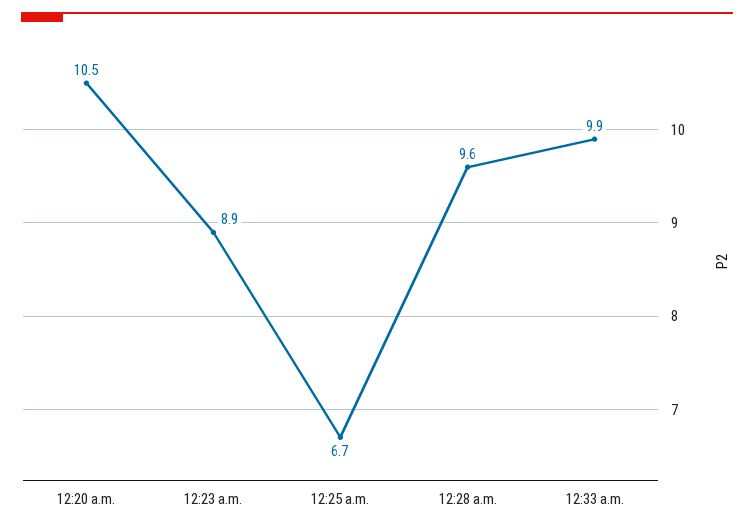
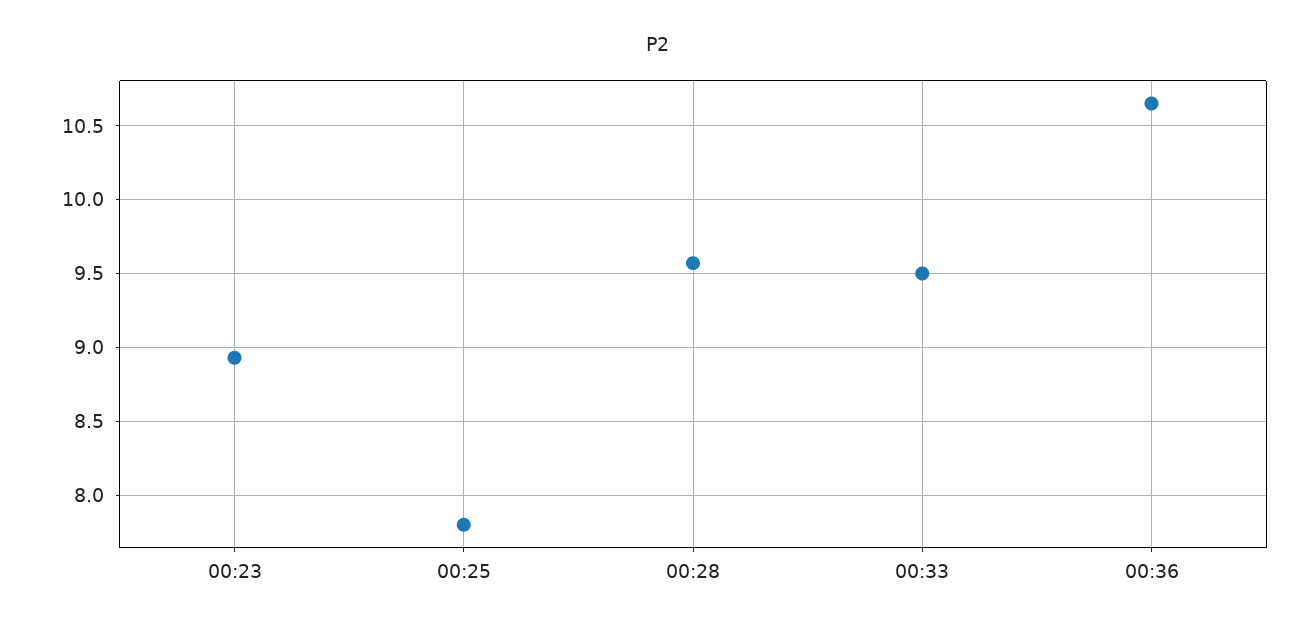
12:20 a.m.: 10.5 -> none
12:25 a.m.: 6.7 -> 7.8
12:33 a.m.: 9.9 -> 9.5
00:36: none -> 10.65

